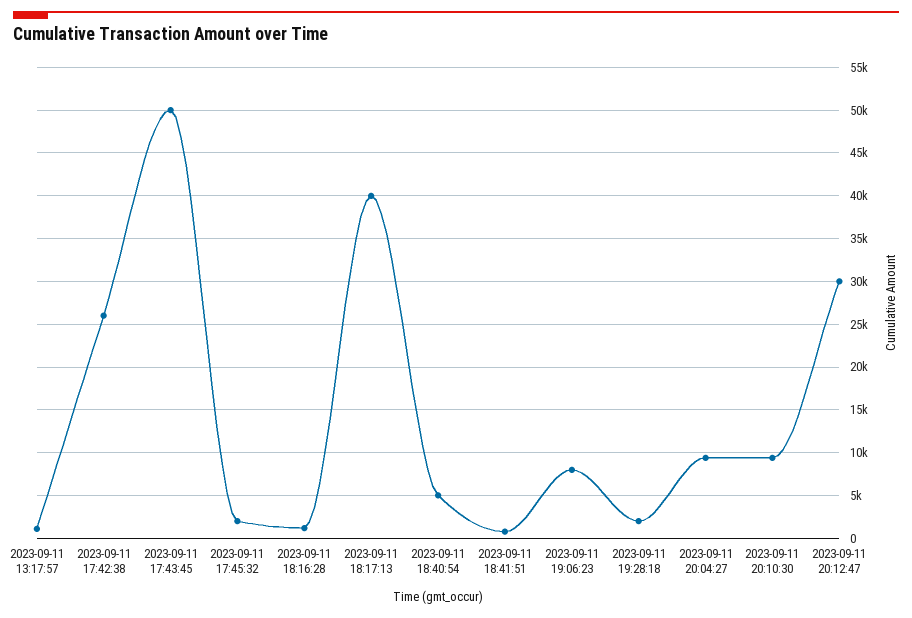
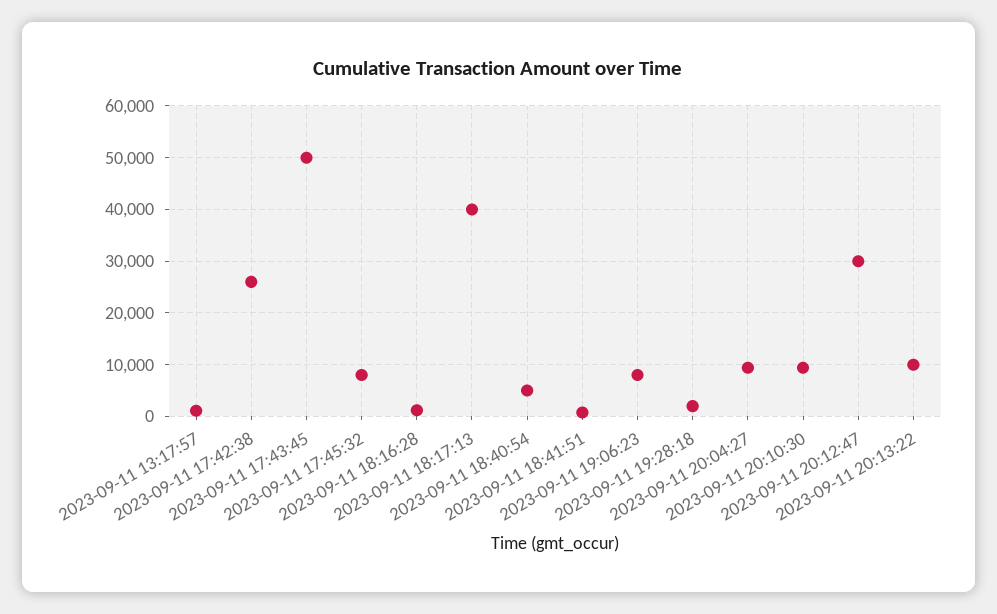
2023-09-11 17:45:32: 2000 -> 8000
2023-09-11 20:13:22: none -> 10000

